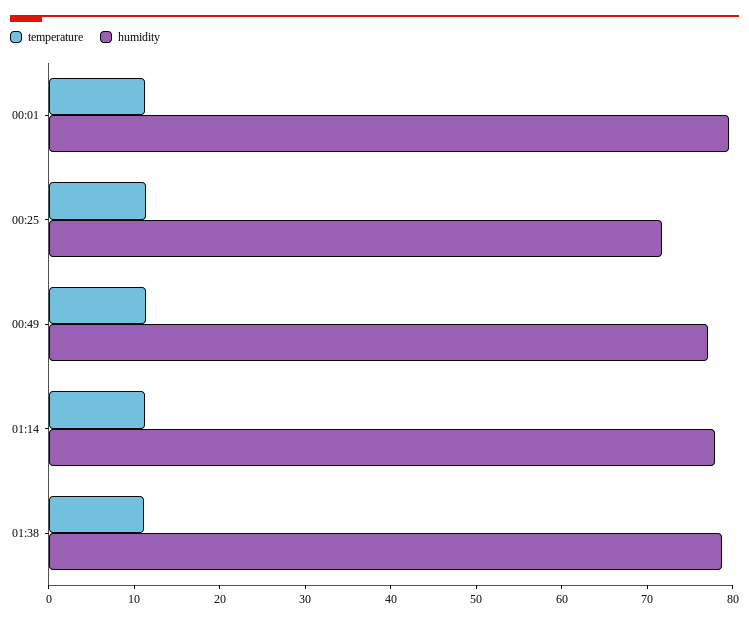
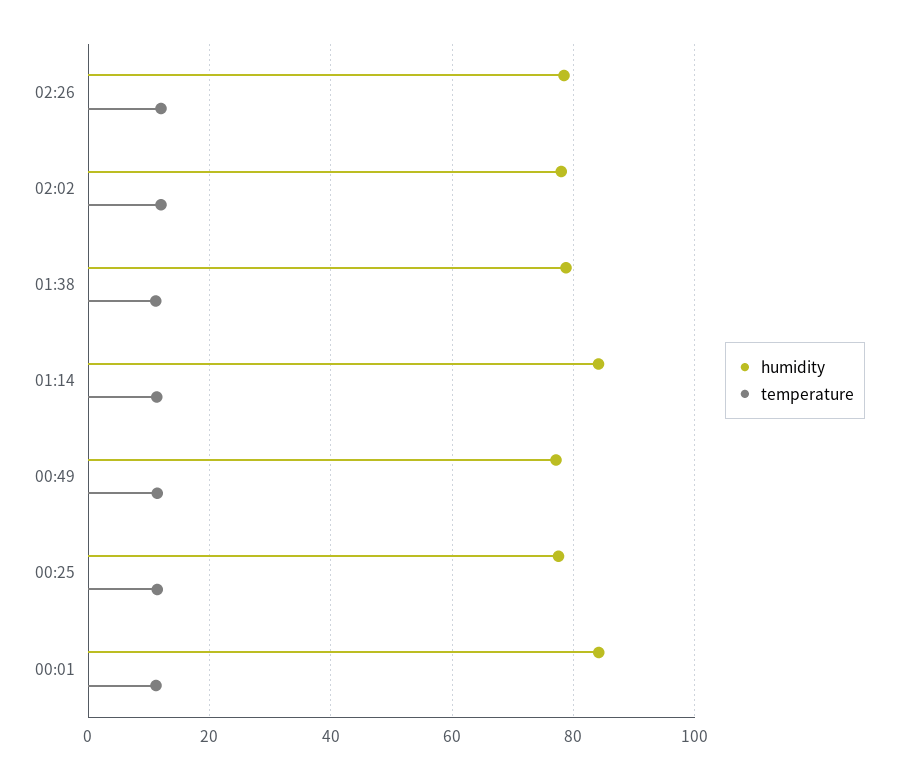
humidity, 00:01: 80 -> 84
humidity, 00:25: 72 -> 78
humidity, 01:14: 78 -> 84
humidity, 02:26: none -> 78
temperature, 02:26: none -> 12
humidity, 02:02: none -> 78
temperature, 02:02: none -> 12

